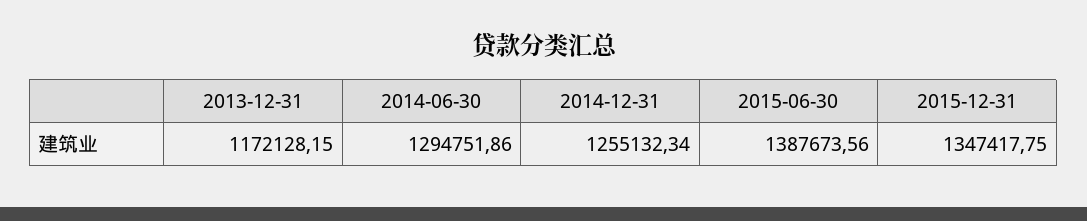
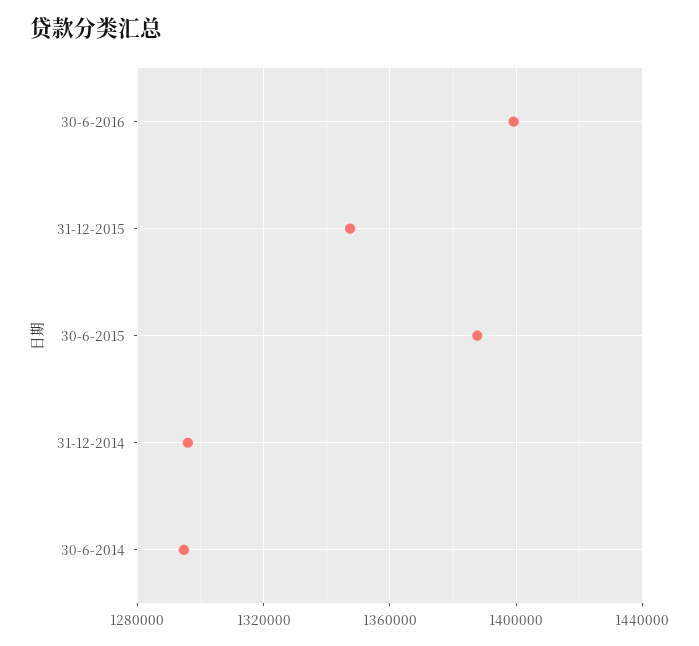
2013-12-31: 1172128.15 -> none
2014-12-31: 1255132.34 -> 1295000
30-6-2016: none -> 1400000

